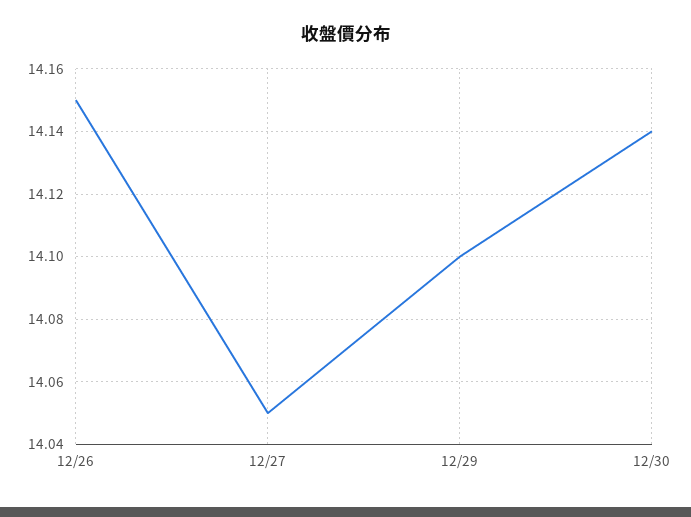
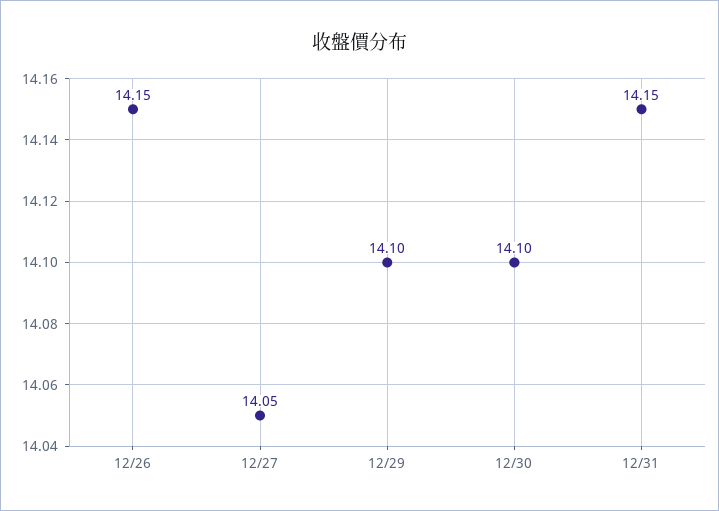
12/30: 14.14 -> 14.1
12/31: none -> 14.15

